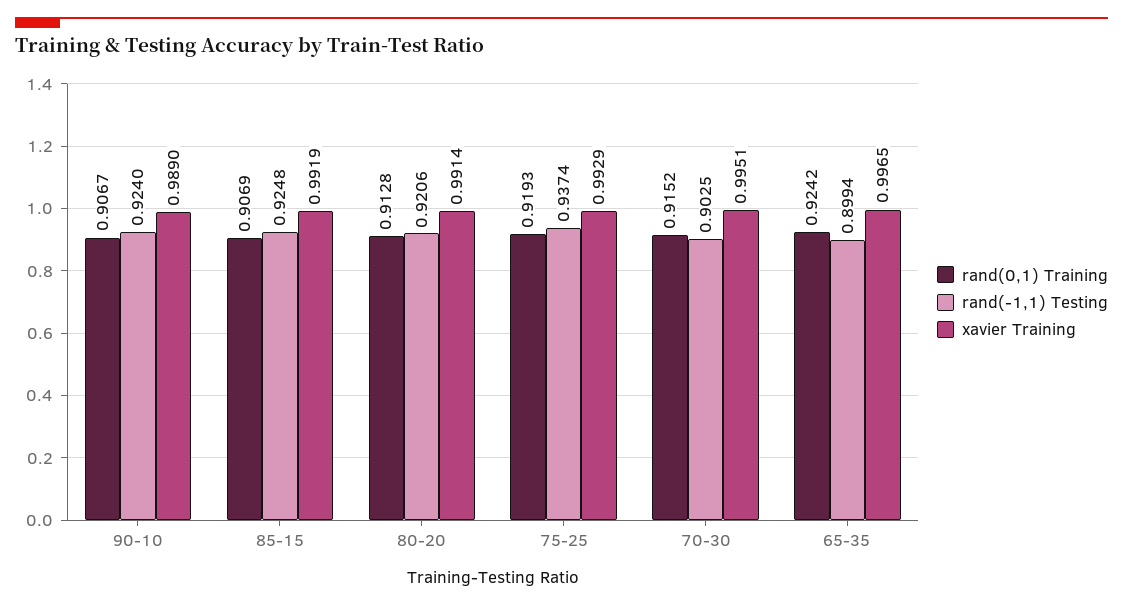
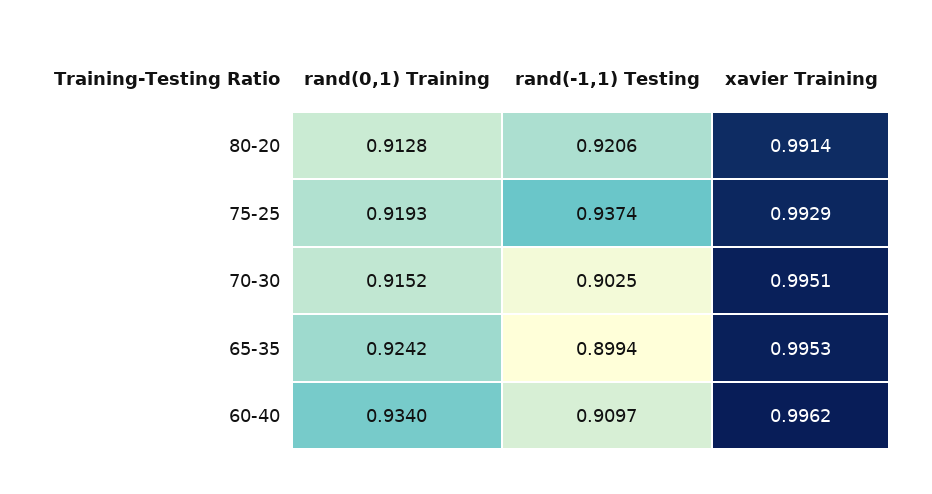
rand(0,1) Training, 90-10: 0.9067 -> none
rand(-1,1) Testing, 90-10: 0.924 -> none
xavier Training, 90-10: 0.989 -> none
rand(0,1) Training, 85-15: 0.9069 -> none
rand(-1,1) Testing, 85-15: 0.9248 -> none
xavier Training, 85-15: 0.9919 -> none
xavier Training, 65-35: 0.9965 -> 0.9953
rand(0,1) Training, 60-40: none -> 0.934
rand(-1,1) Testing, 60-40: none -> 0.9097
xavier Training, 60-40: none -> 0.9962

